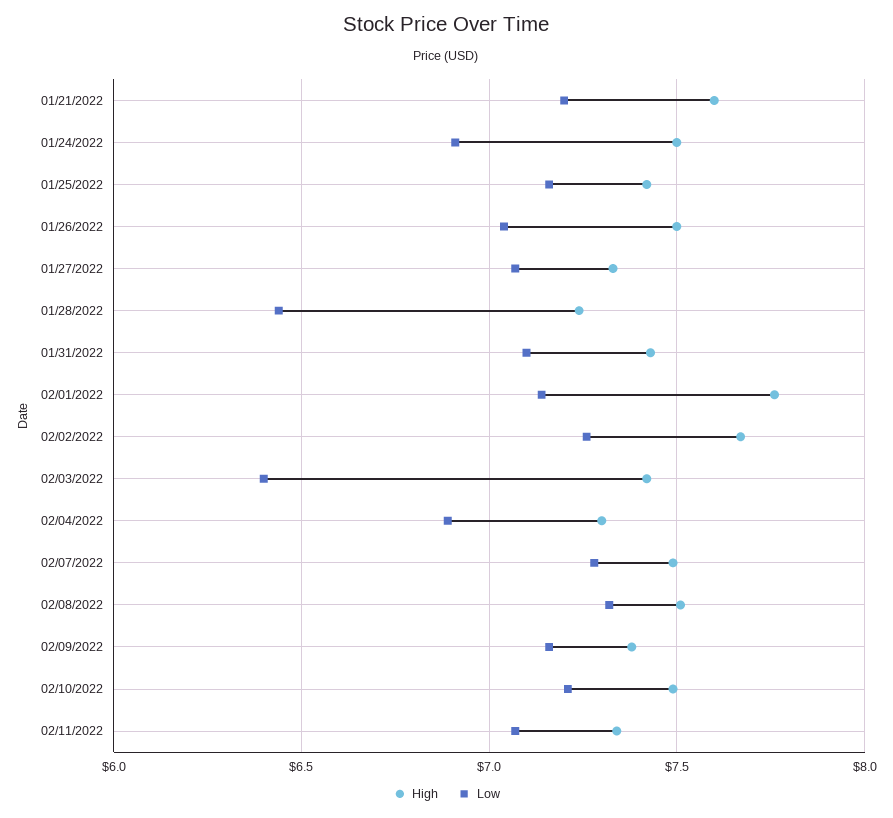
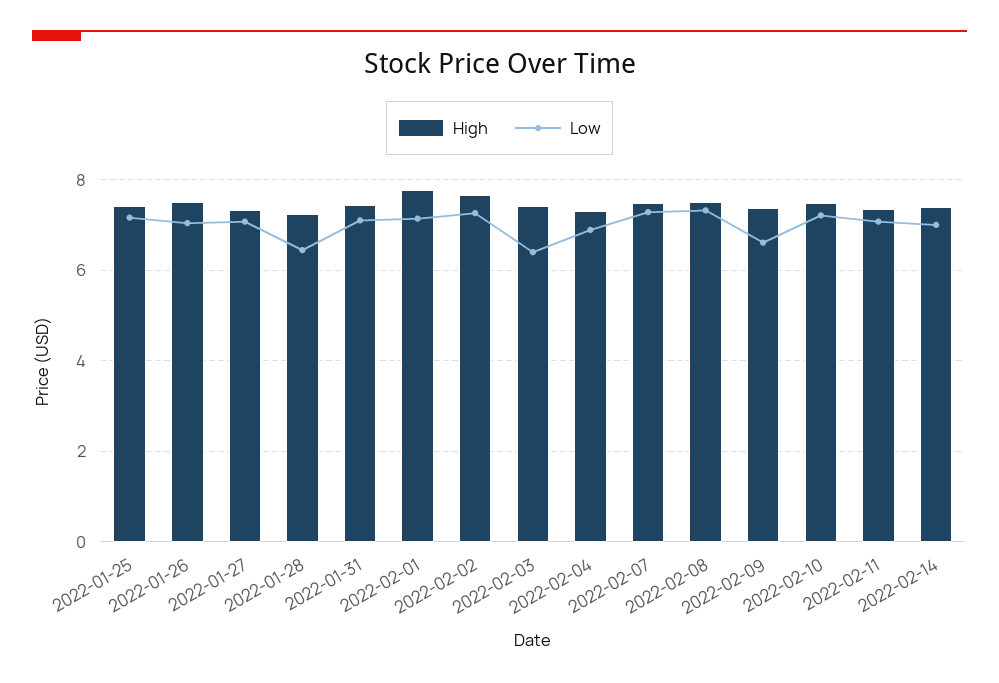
High, 01/21/2022: 7.6 -> none
Low, 01/21/2022: 7.2 -> none
High, 01/24/2022: 7.5 -> none
Low, 01/24/2022: 6.9 -> none
Low, 02/09/2022: 7.15 -> 6.6
High, 2022-02-14: none -> 7.4
Low, 2022-02-14: none -> 7

